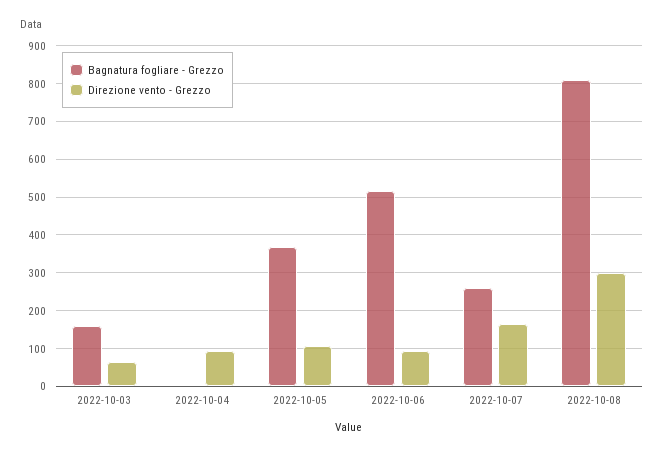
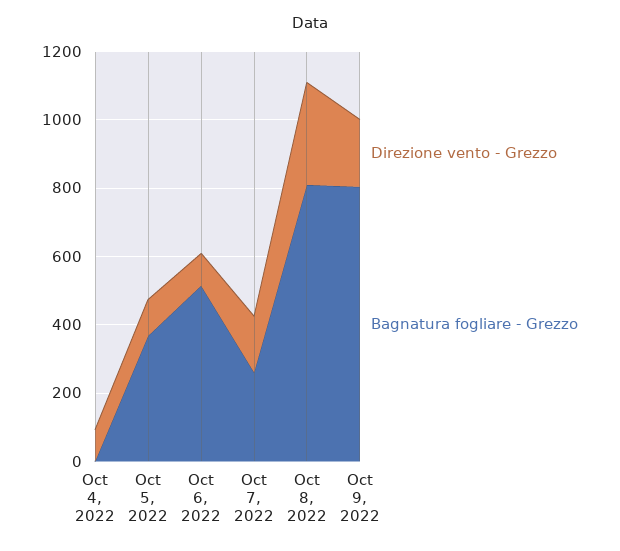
Bagnatura fogliare - Grezzo, 2022-10-03: 160 -> none
Direzione vento - Grezzo, 2022-10-03: 60 -> none
Direzione vento - Grezzo, Oct 9, 2022: none -> 200
Bagnatura fogliare - Grezzo, Oct 9, 2022: none -> 800

